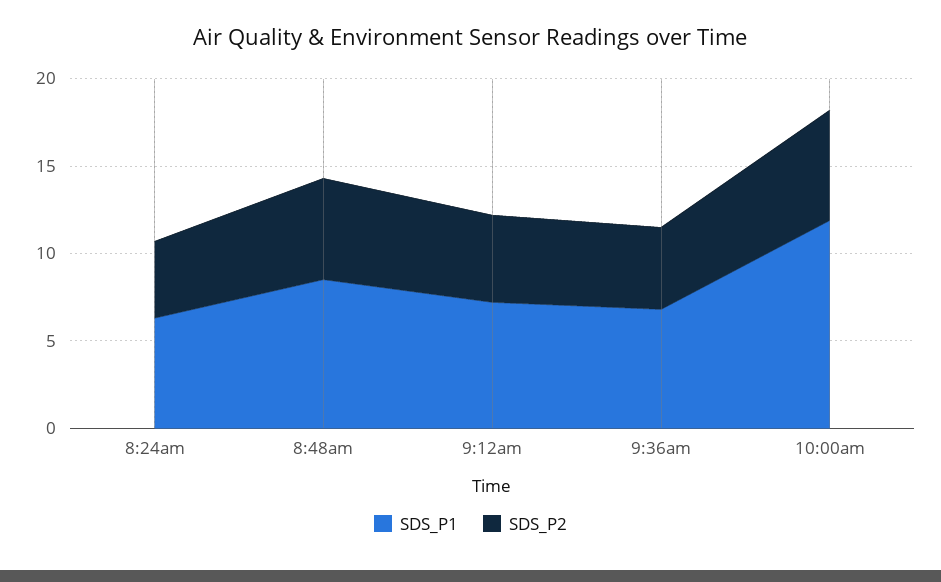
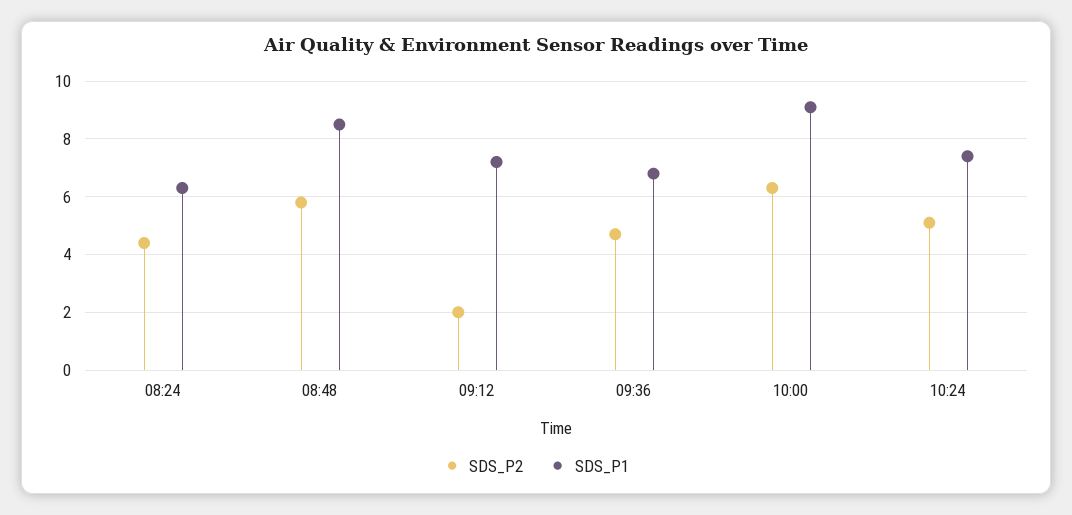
SDS_P2, 9:12am: 5 -> 2
SDS_P1, 10:00am: 12 -> 9
SDS_P2, 10:24: none -> 5
SDS_P1, 10:24: none -> 7.5

